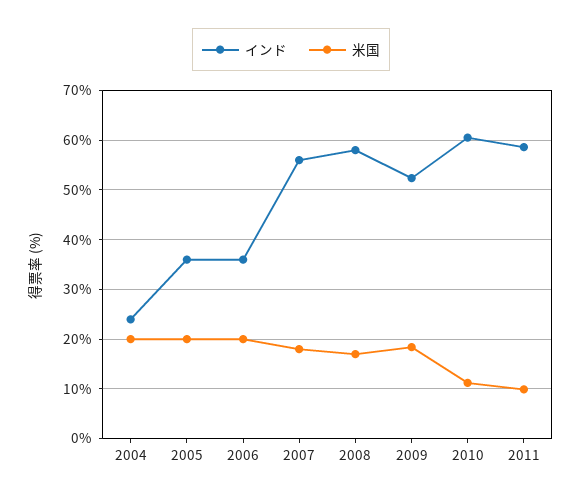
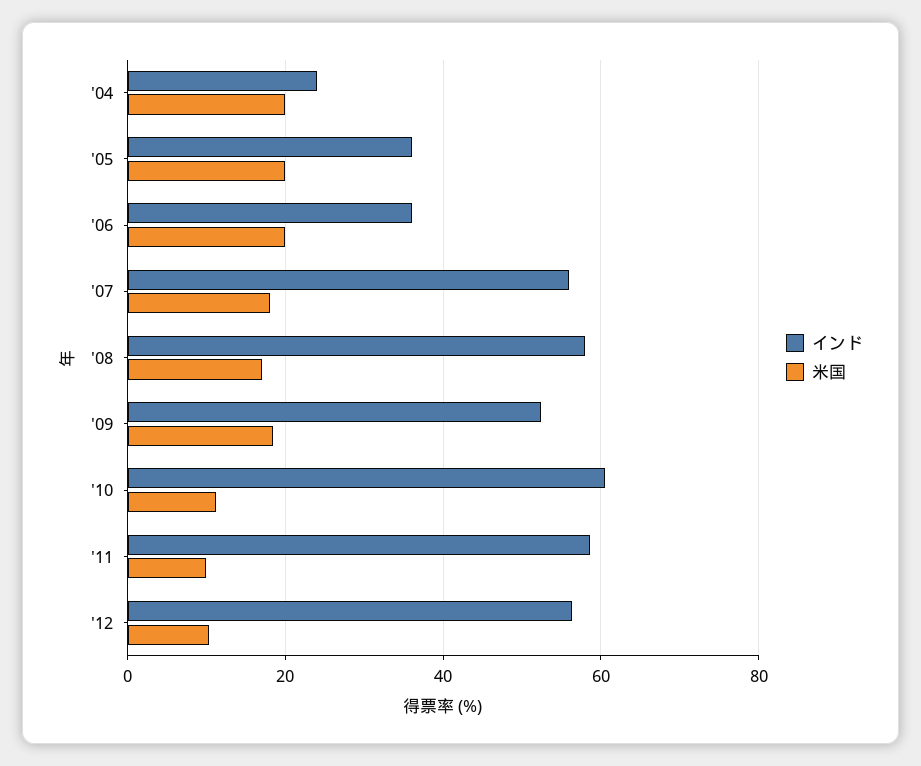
インド, '12: none -> 56
米国, '12: none -> 10

